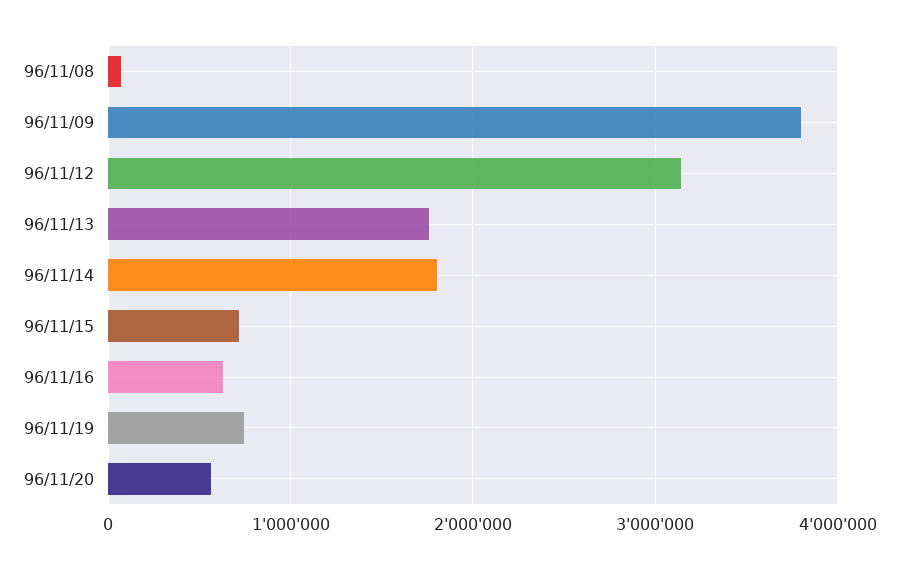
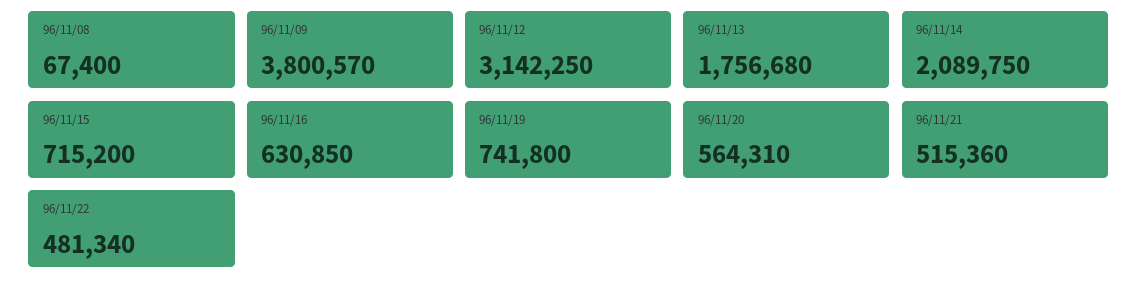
96/11/14: 1800000 -> 2089750
96/11/21: none -> 515360
96/11/22: none -> 481340

